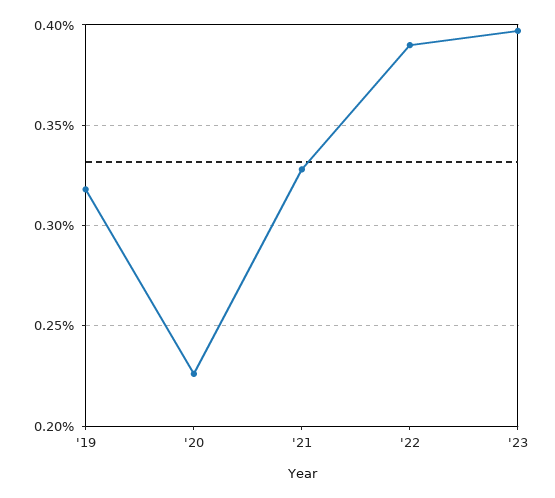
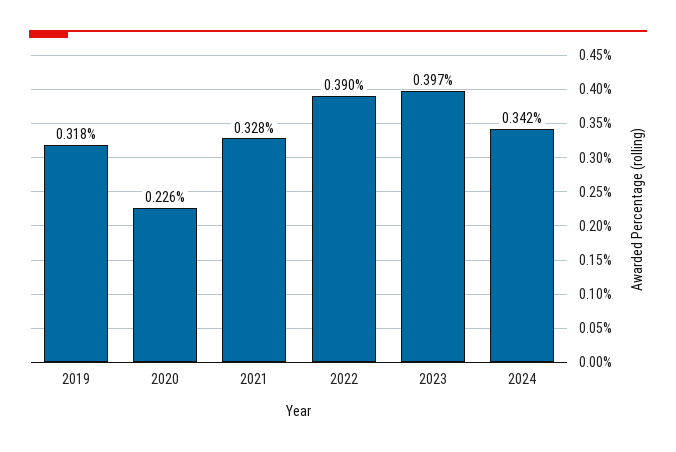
2024: none -> 0.342

